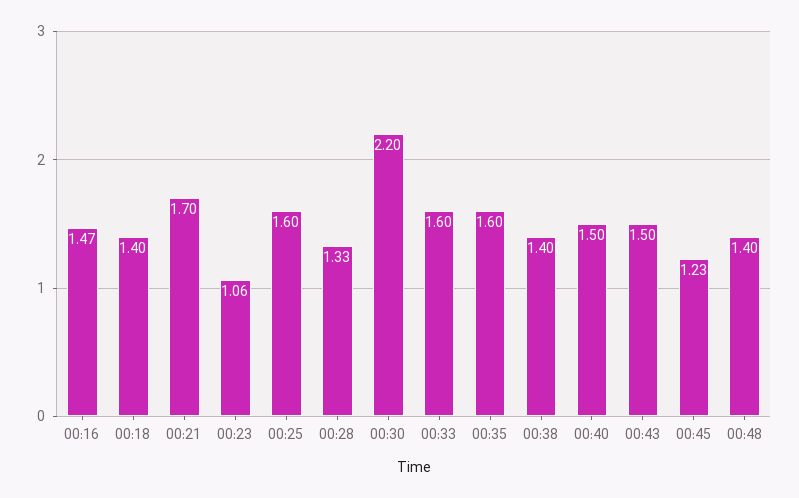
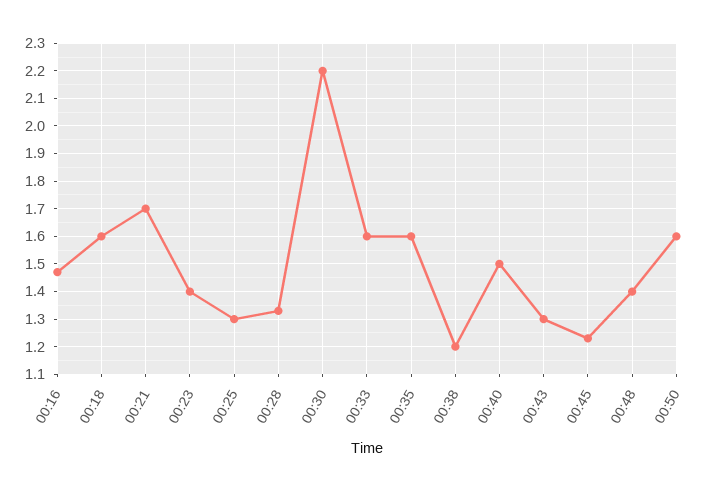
00:18: 1.4 -> 1.6
00:23: 1.06 -> 1.4
00:25: 1.6 -> 1.3
00:38: 1.4 -> 1.2
00:43: 1.5 -> 1.3
00:50: none -> 1.6

